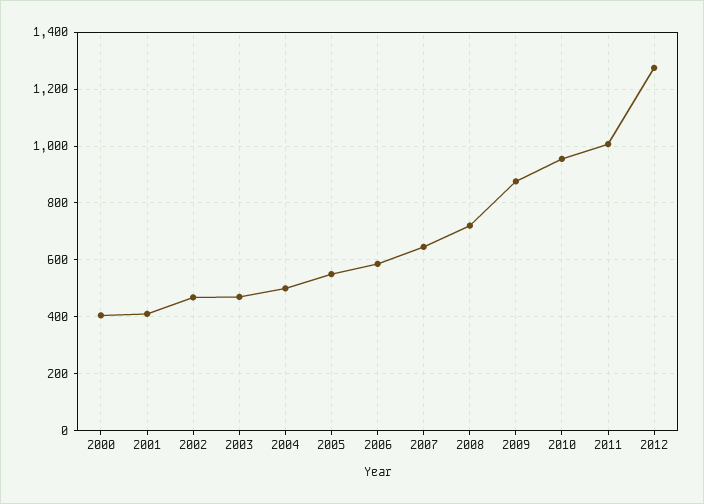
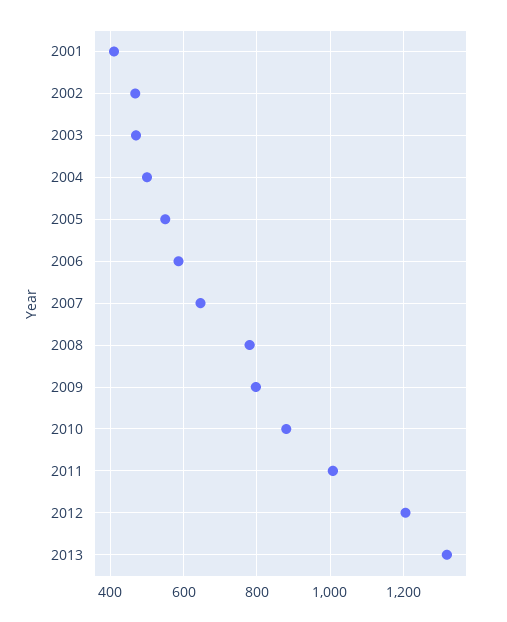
2000: 400 -> none
2008: 725 -> 780
2009: 875 -> 800
2010: 950 -> 880
2012: 1275 -> 1200
2013: none -> 1320

